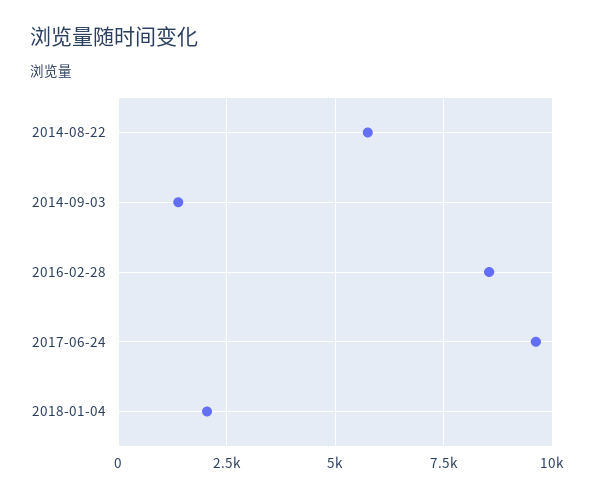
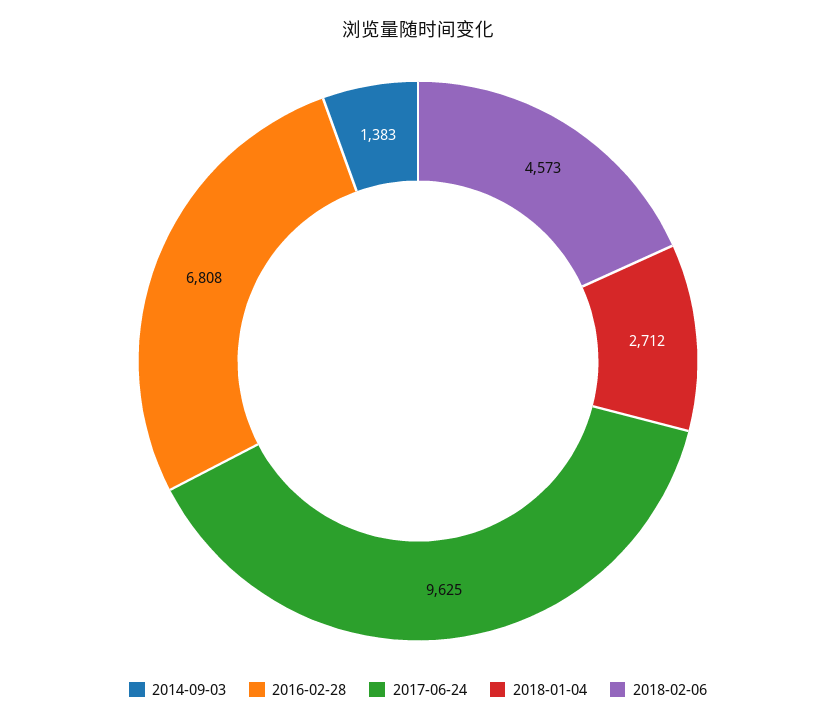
2014-08-22: 5750 -> none
2016-02-28: 8500 -> 6808
2018-01-04: 2000 -> 2712
2018-02-06: none -> 4573

